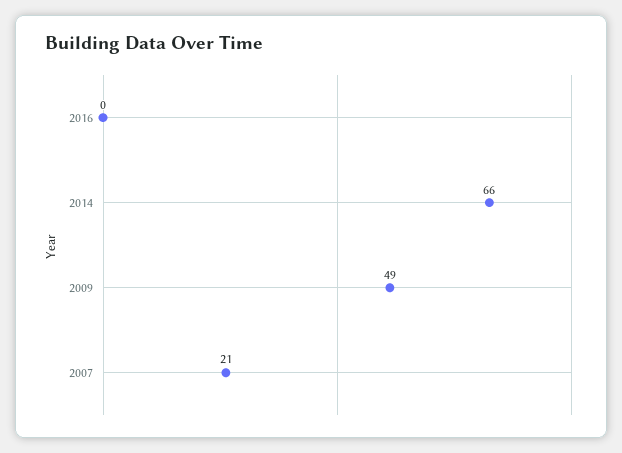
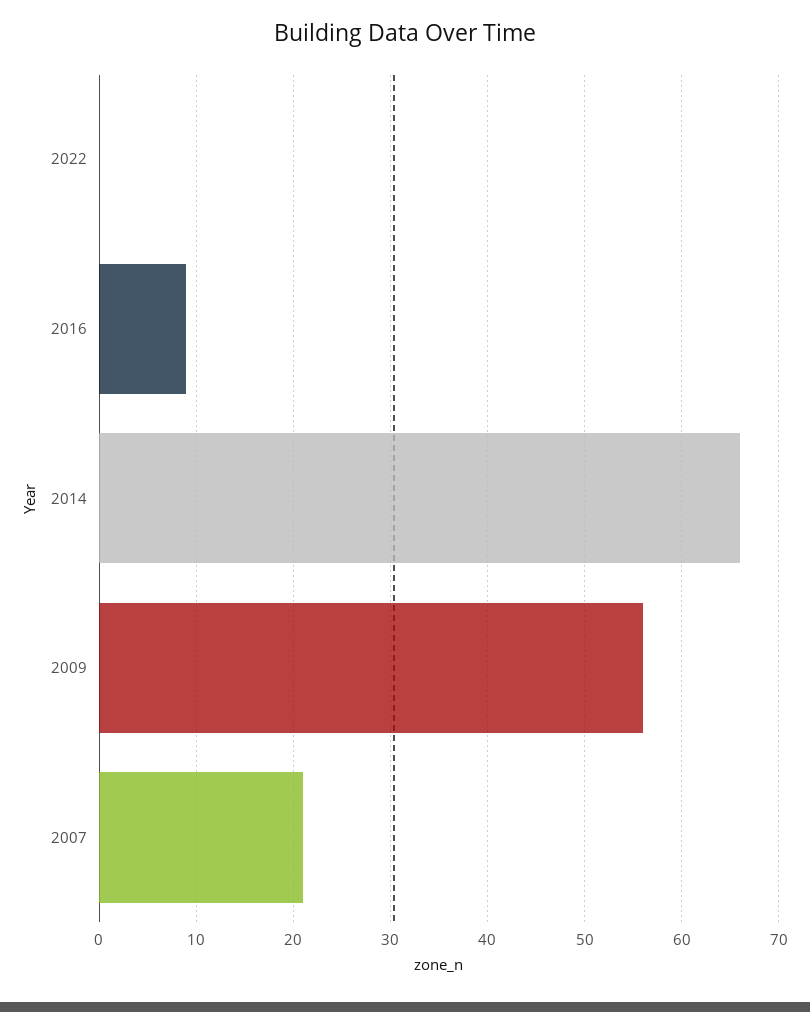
2016: 0 -> 9
2009: 49 -> 56
2022: none -> 0

